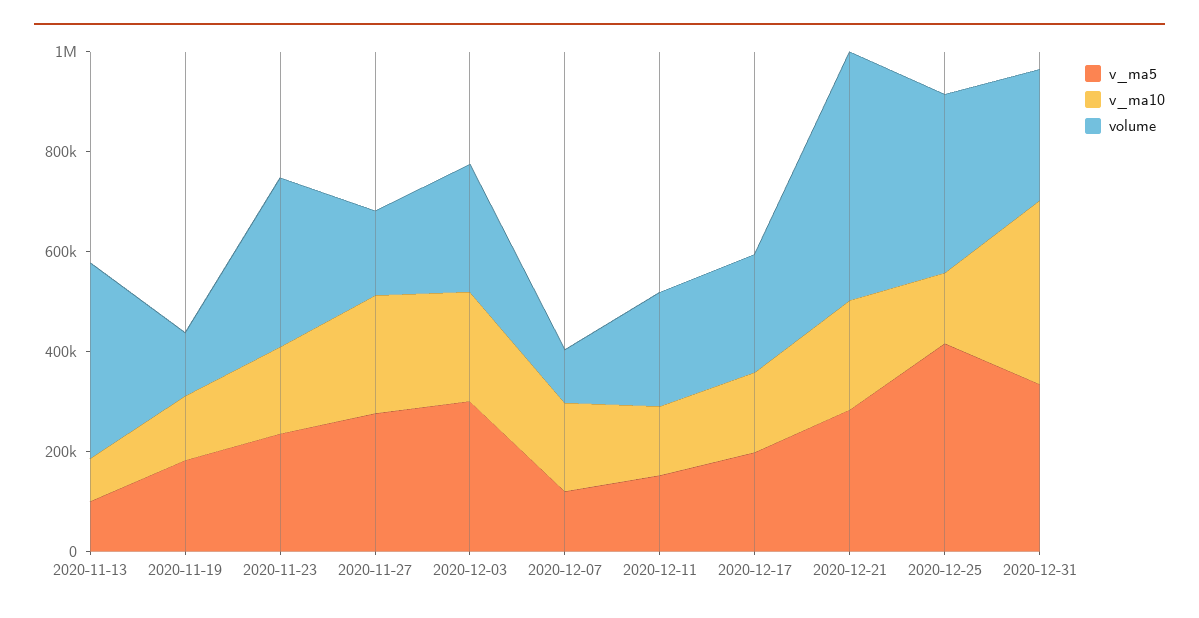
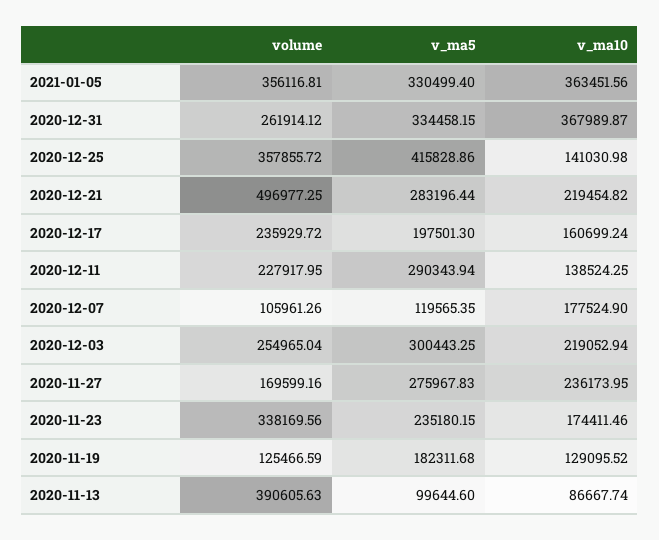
v_ma5, 2020-12-11: 150000 -> 290343.94
volume, 2021-01-05: none -> 356116.81
v_ma5, 2021-01-05: none -> 330499.4
v_ma10, 2021-01-05: none -> 363451.56

